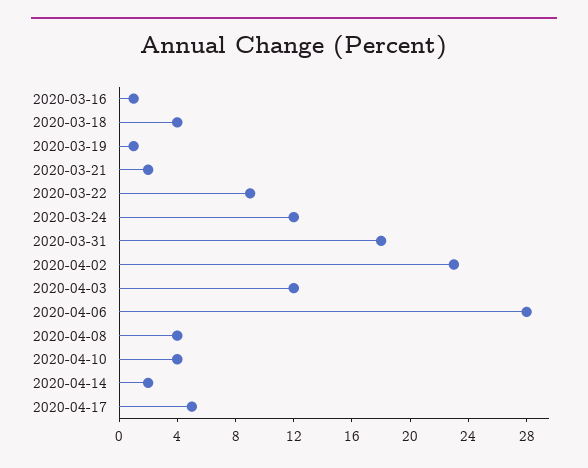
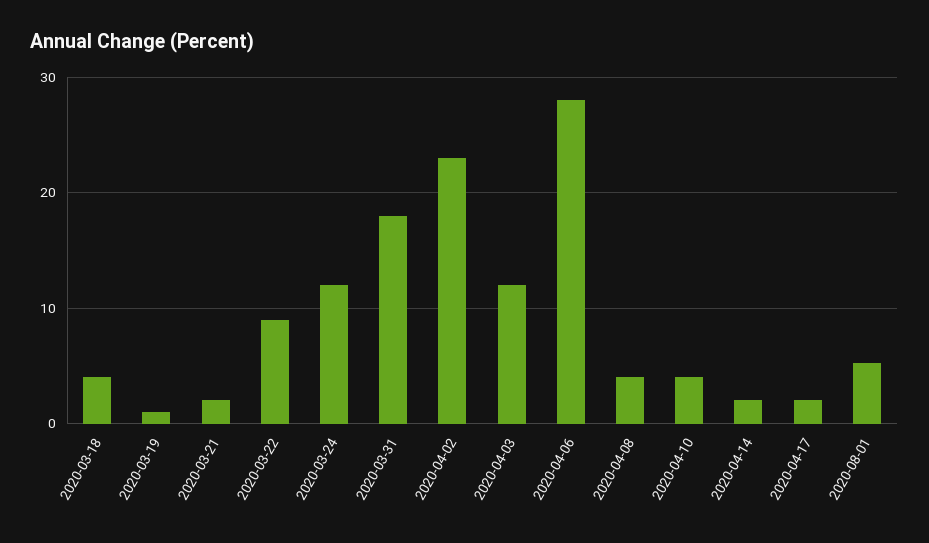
2020-03-16: 1 -> none
2020-04-17: 5 -> 2
2020-08-01: none -> 5

